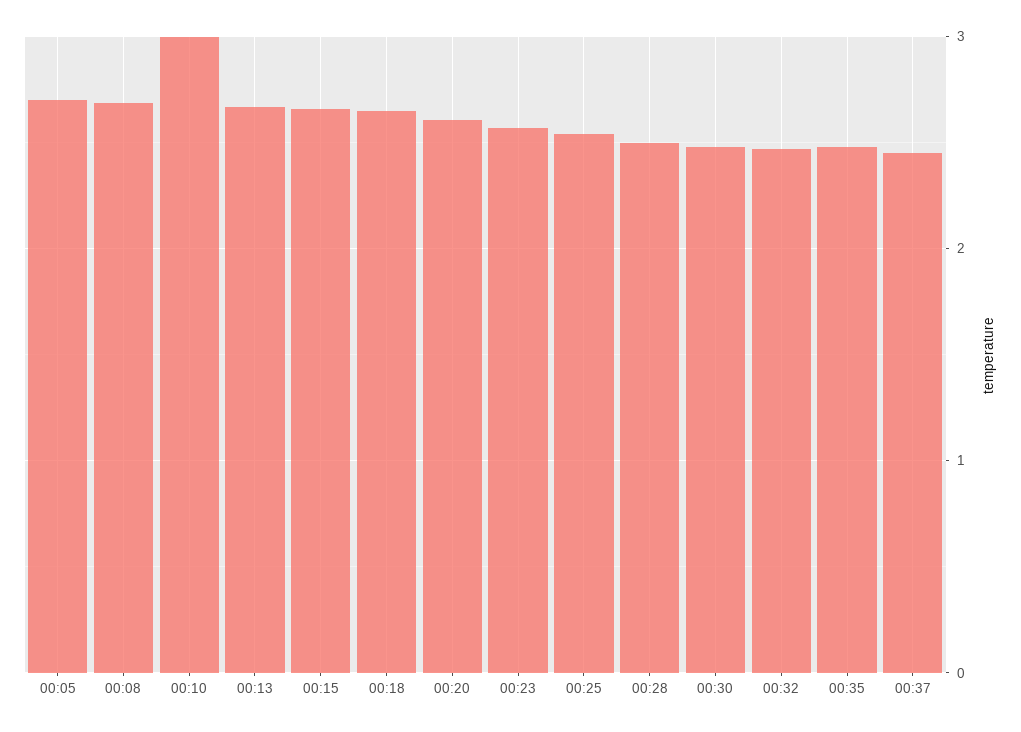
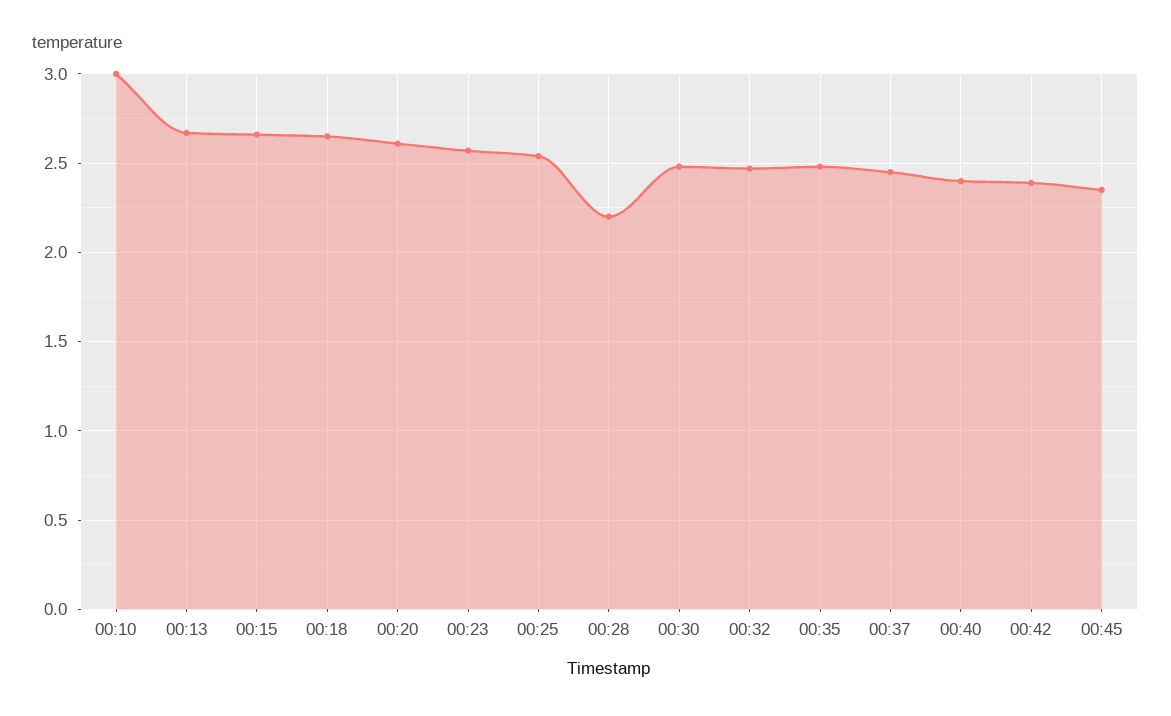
00:05: 2.7 -> none
00:08: 2.7 -> none
00:28: 2.5 -> 2.2
00:40: none -> 2.4
00:42: none -> 2.4
00:45: none -> 2.35

